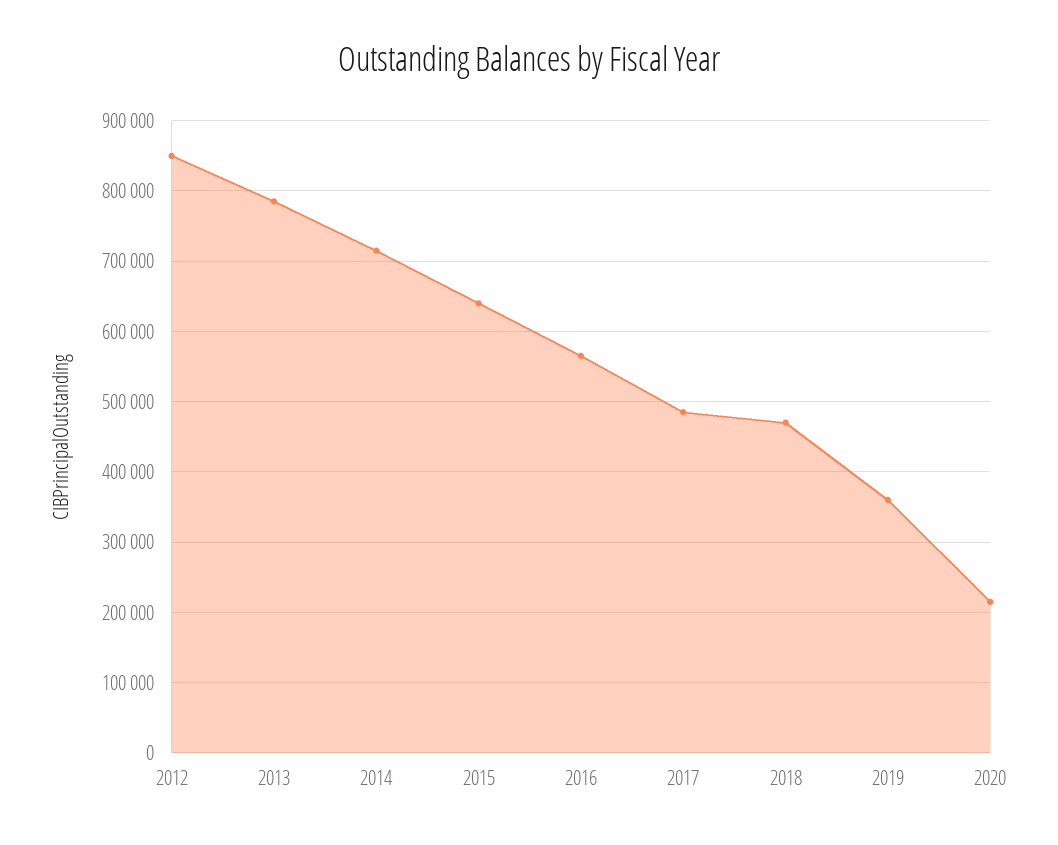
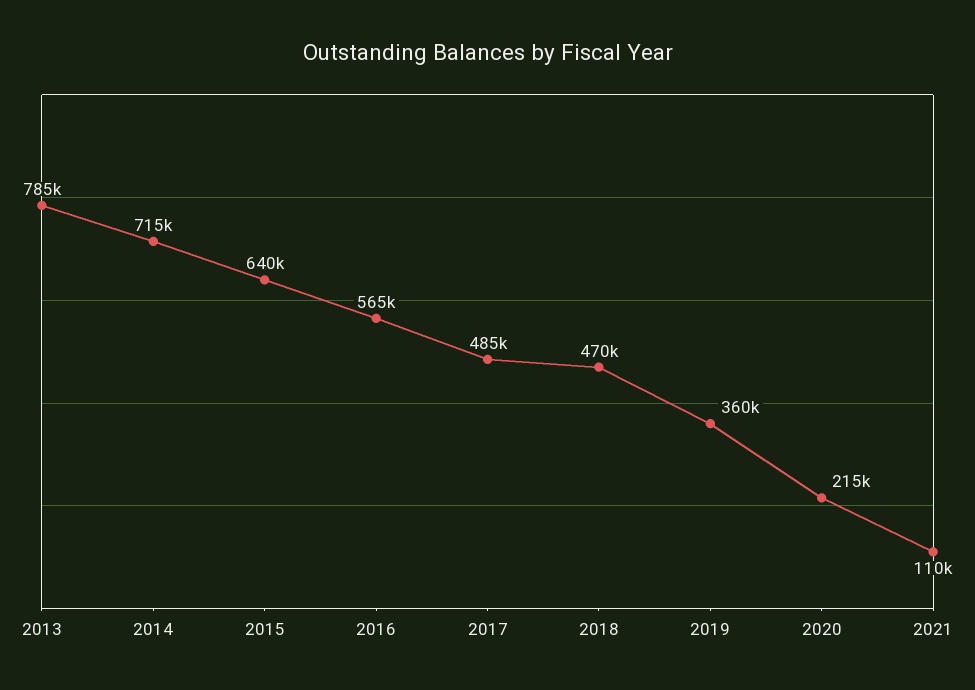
2012: 850000 -> none
2021: none -> 110000

